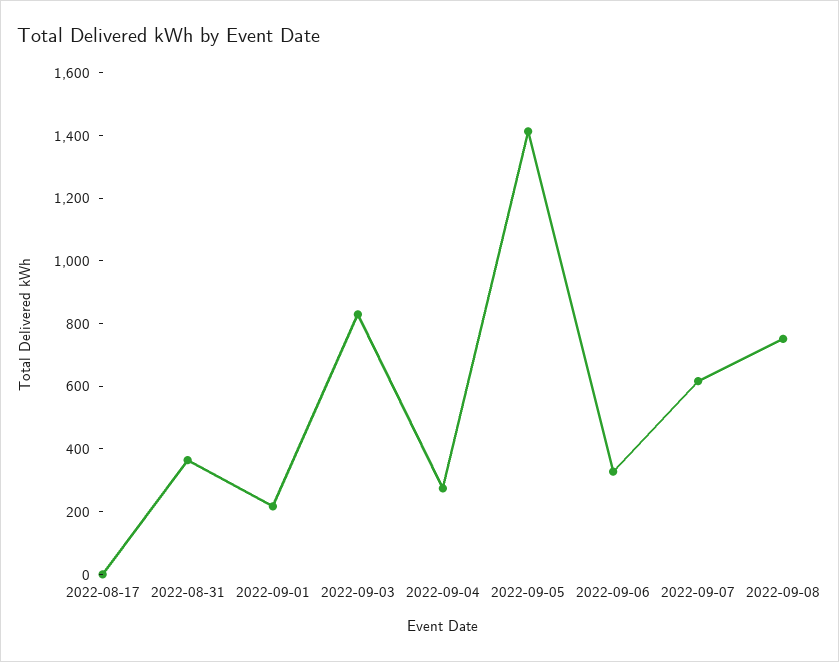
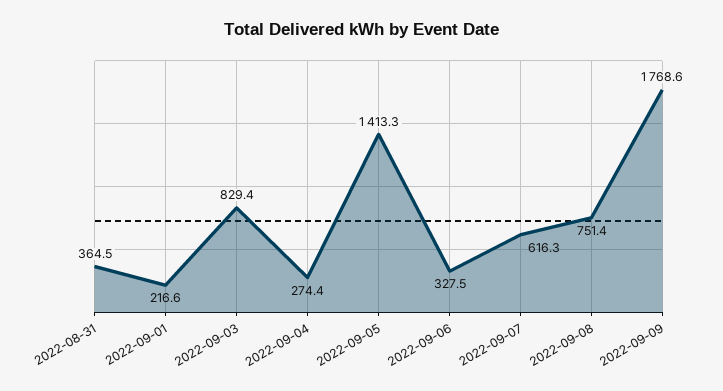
2022-08-17: 0 -> none
2022-09-09: none -> 1768.6

